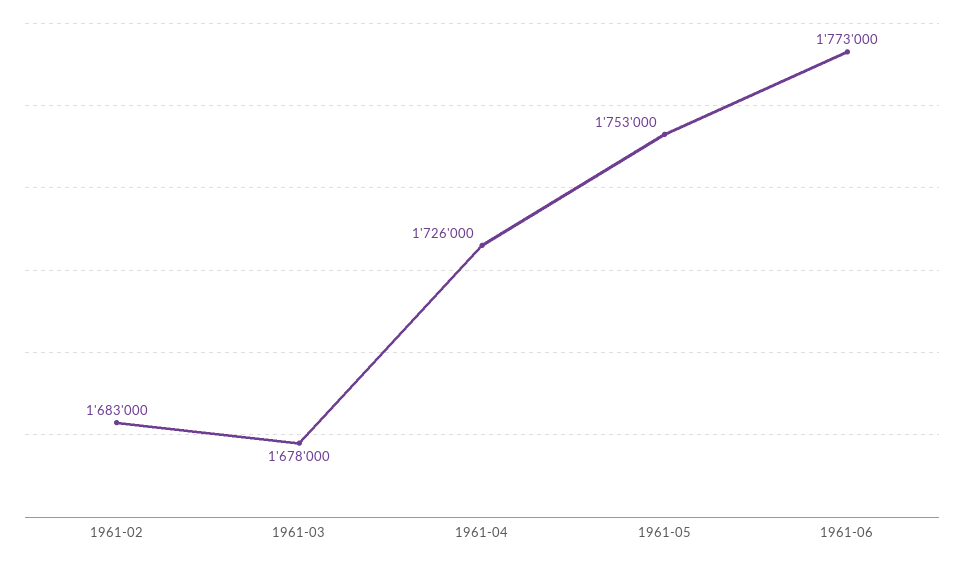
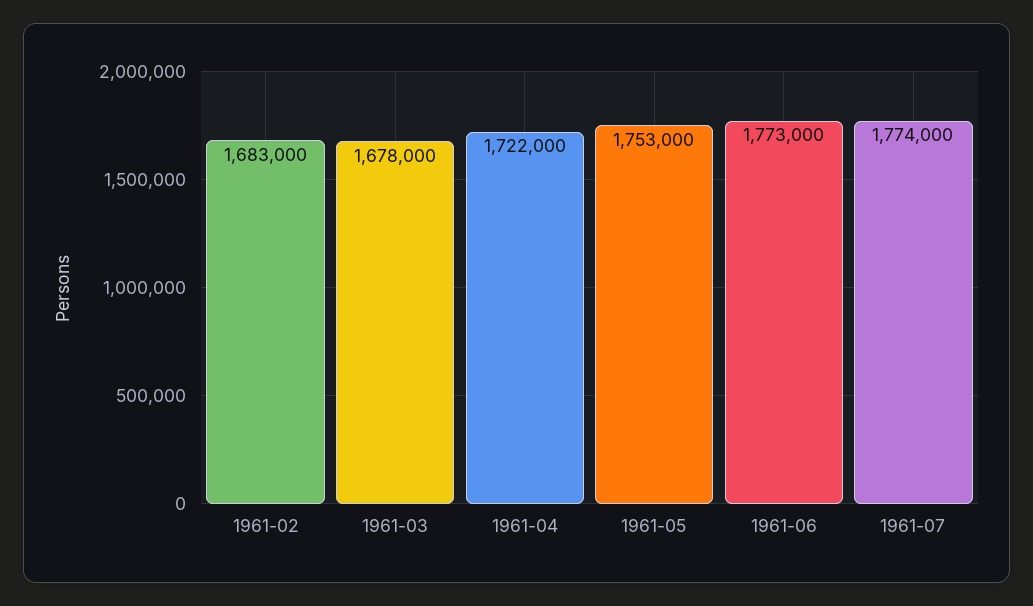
1961-04: 1726000 -> 1722000
1961-07: none -> 1774000

